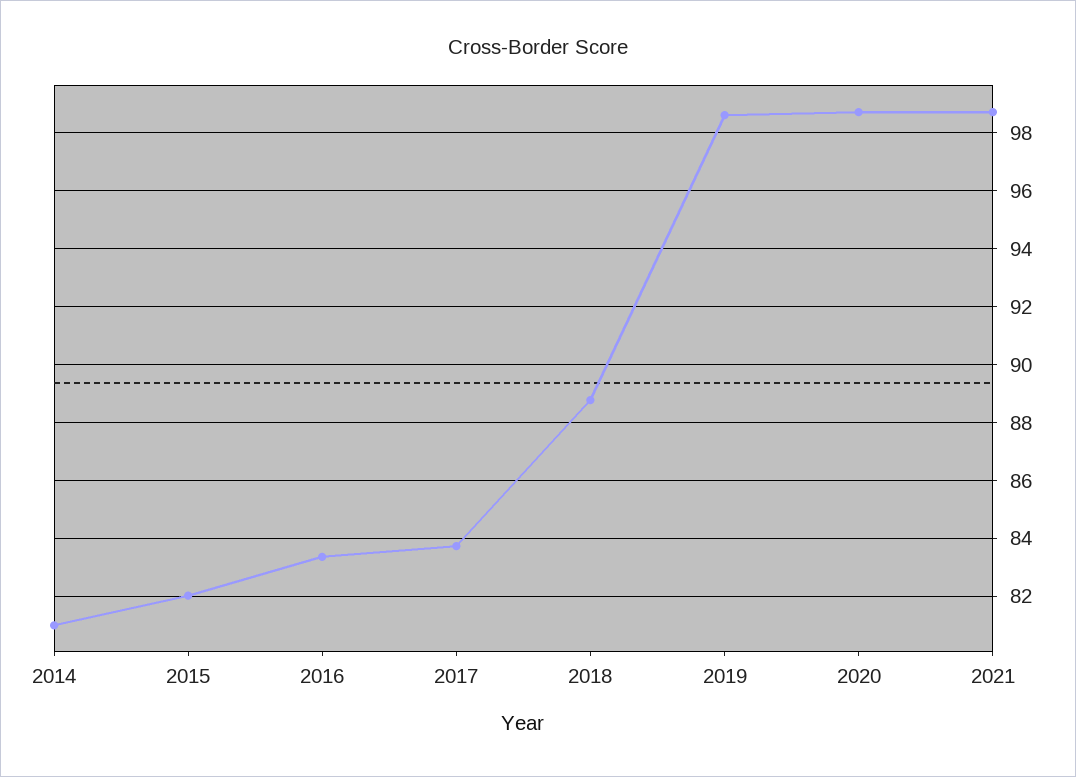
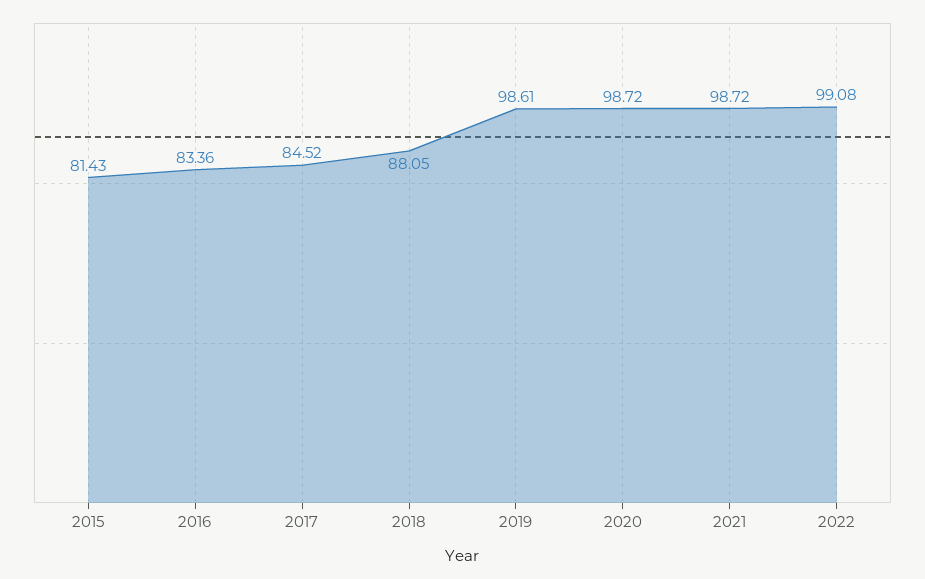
2014: 81 -> none
2015: 82 -> 81.43
2017: 83.75 -> 84.52
2018: 88.75 -> 88.05
2022: none -> 99.08

